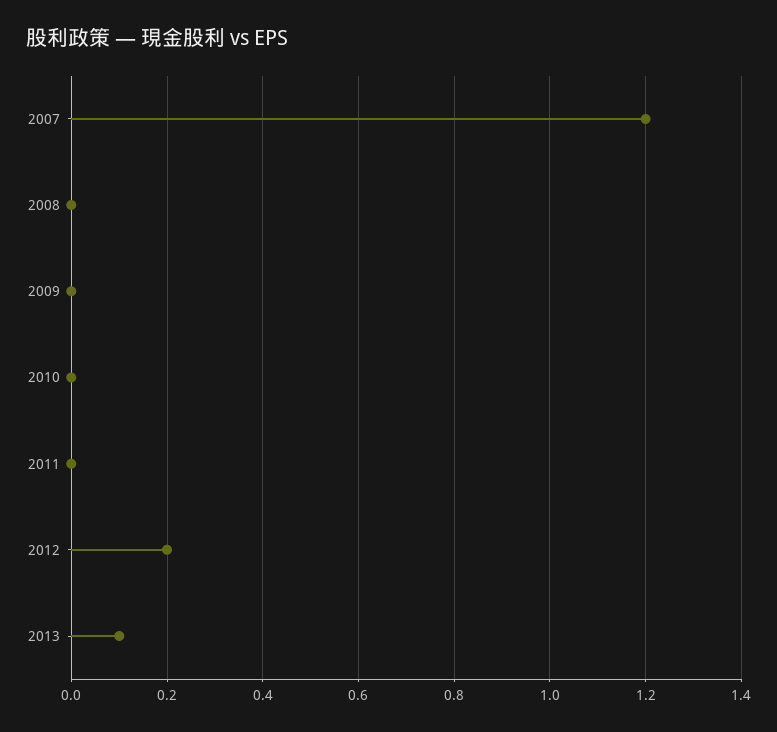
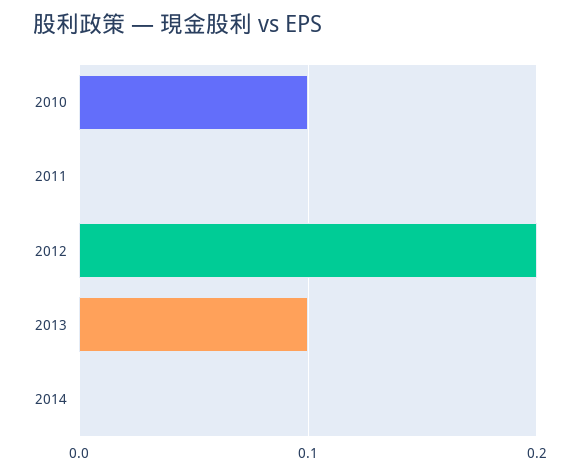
2007: 1.2 -> none
2008: 0 -> none
2009: 0 -> none
2010: 0 -> 0.1
2014: none -> 0

